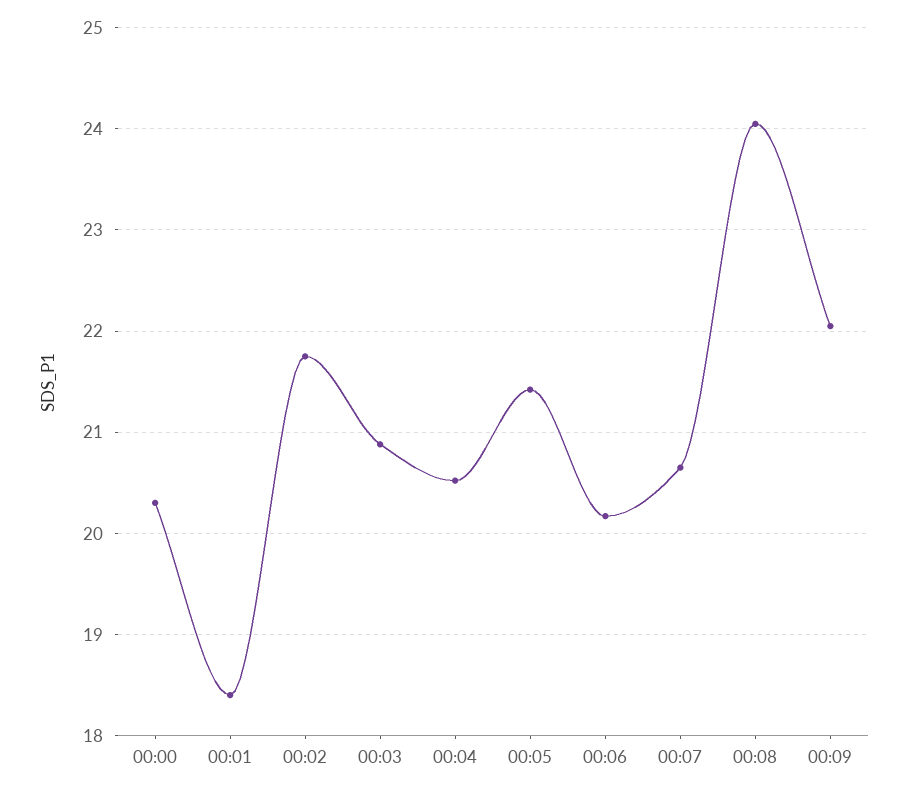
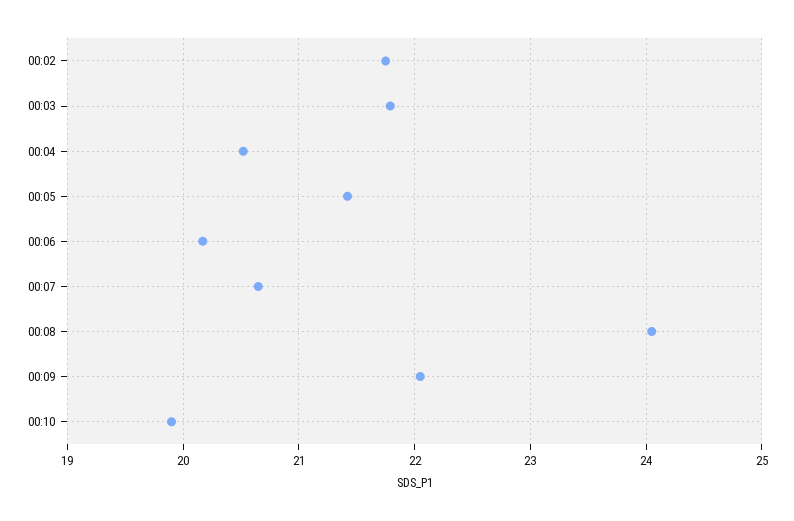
00:00: 20.3 -> none
00:01: 18.4 -> none
00:03: 20.9 -> 21.8
00:10: none -> 19.9

